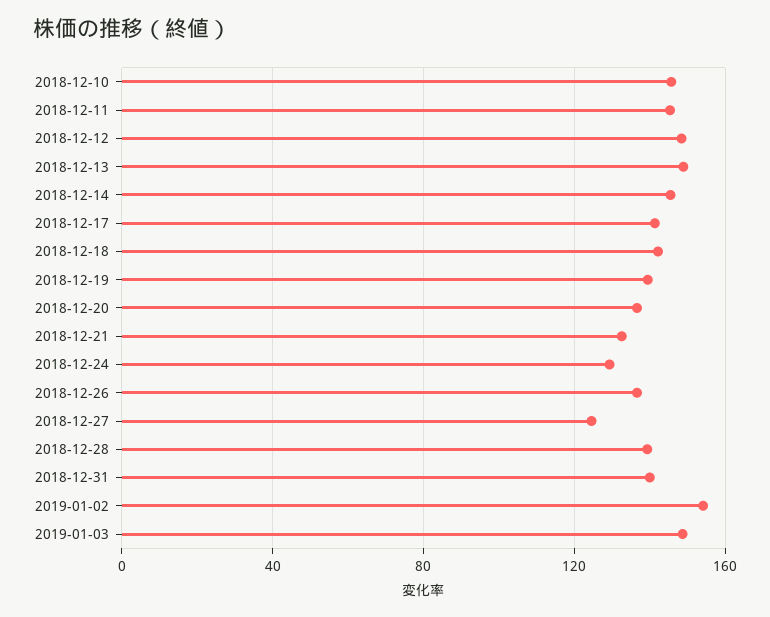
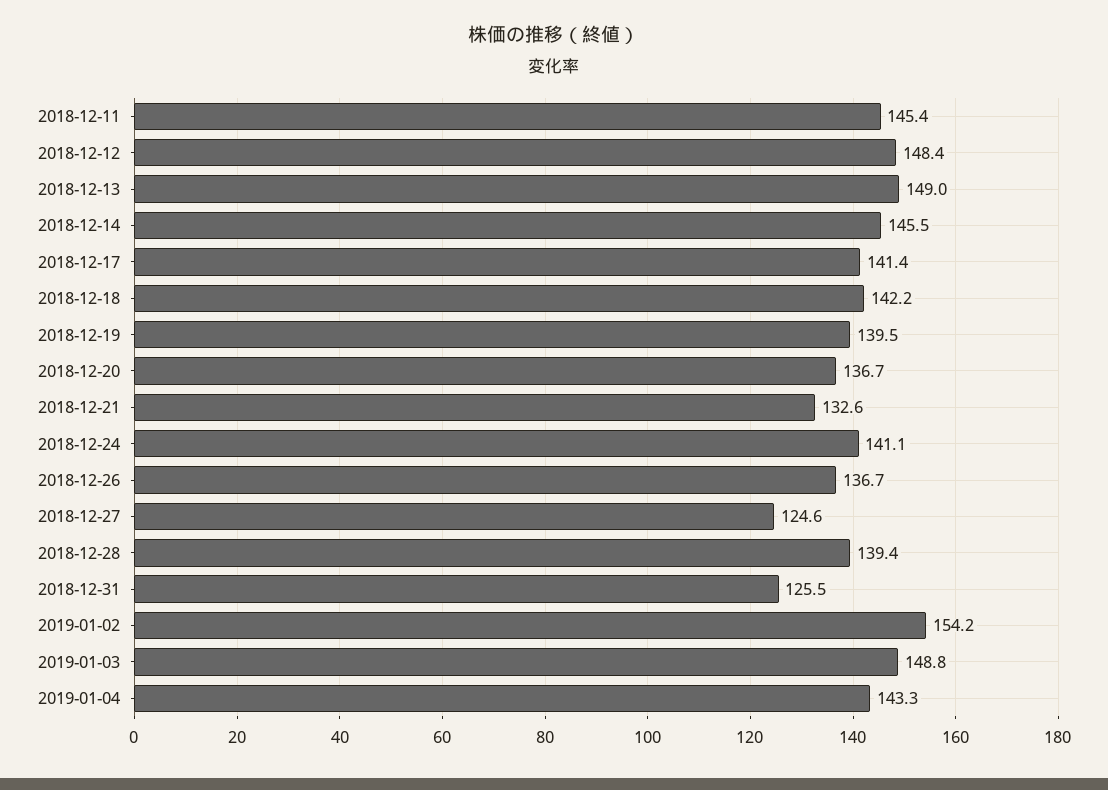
2018-12-10: 145 -> none
2018-12-24: 130 -> 141.1
2018-12-31: 140 -> 125.5
2019-01-04: none -> 143.3

